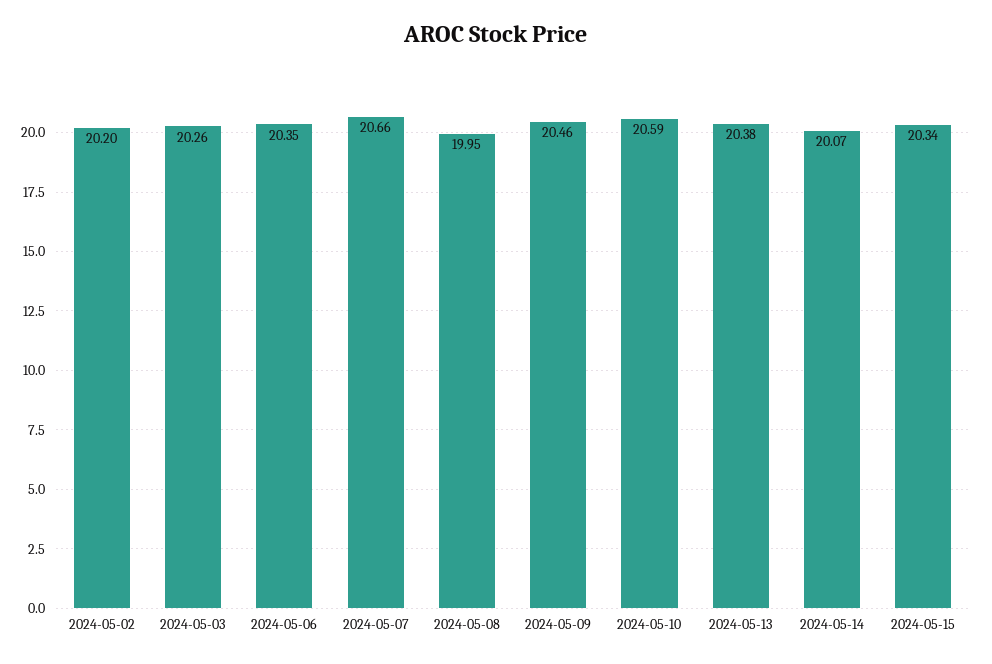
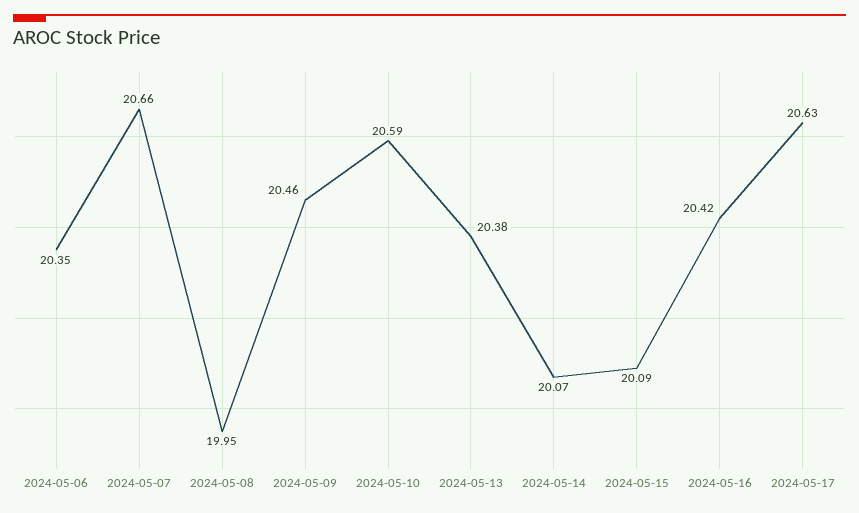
2024-05-02: 20.2 -> none
2024-05-03: 20.26 -> none
2024-05-15: 20.34 -> 20.09
2024-05-16: none -> 20.42
2024-05-17: none -> 20.63

